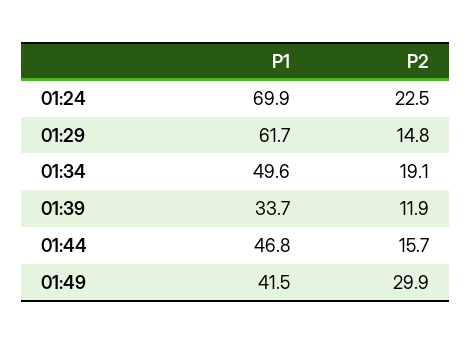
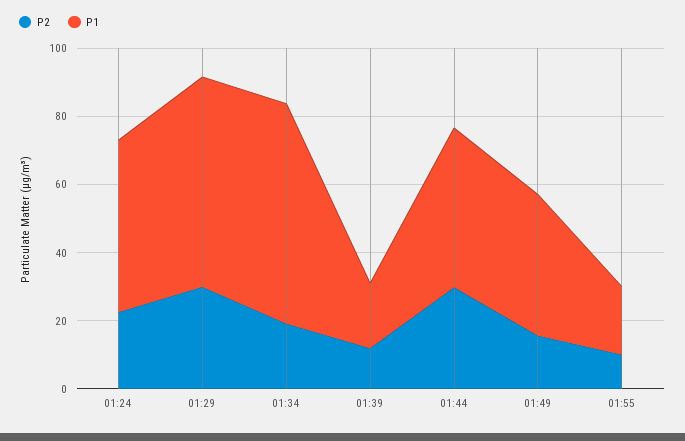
P1, 01:24: 69.9 -> 50
P2, 01:29: 14.8 -> 30
P1, 01:34: 49.6 -> 65
P1, 01:39: 33.7 -> 20
P2, 01:44: 15.7 -> 30
P2, 01:49: 29.9 -> 15
P2, 01:55: none -> 10
P1, 01:55: none -> 20

